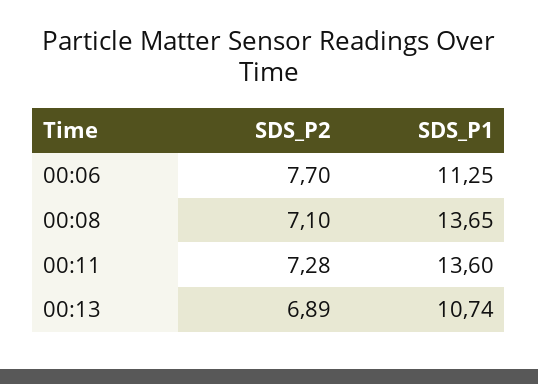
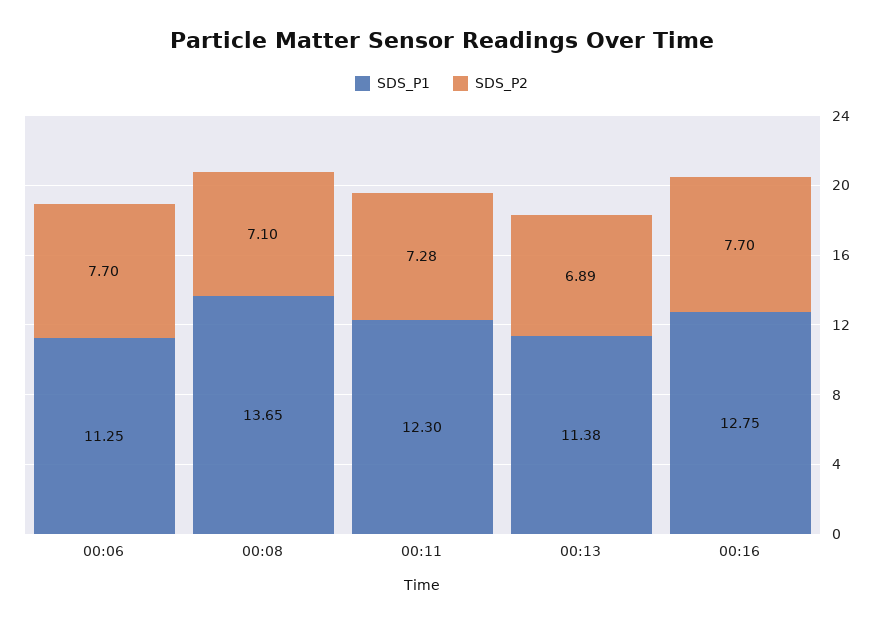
SDS_P1, 00:11: 13.6 -> 12.3
SDS_P1, 00:13: 10.74 -> 11.38
SDS_P1, 00:16: none -> 12.75
SDS_P2, 00:16: none -> 7.7

